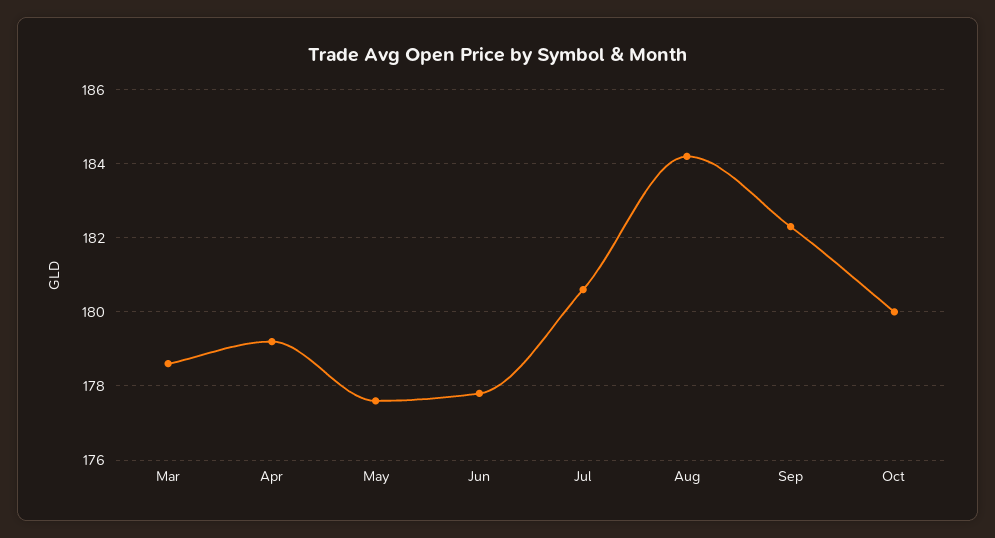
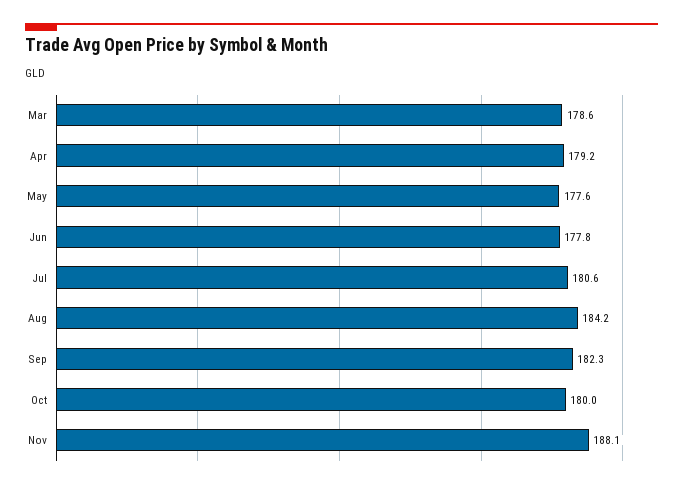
Nov: none -> 188.1

